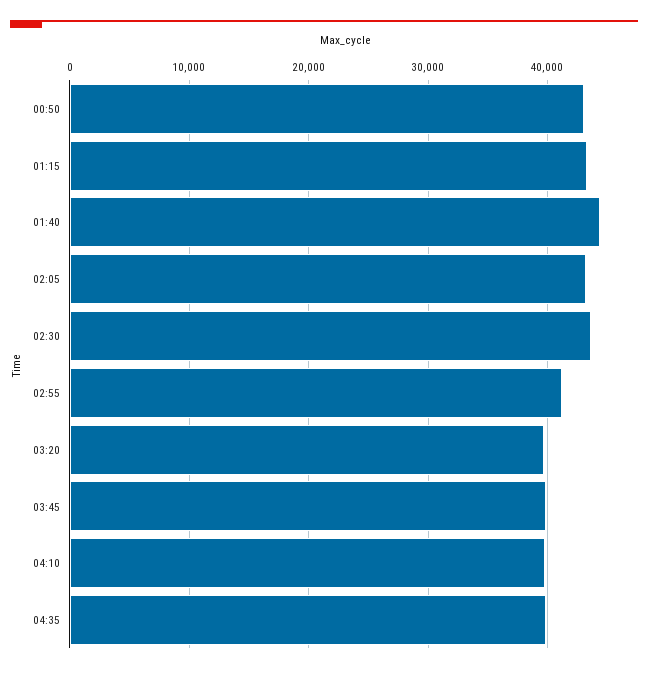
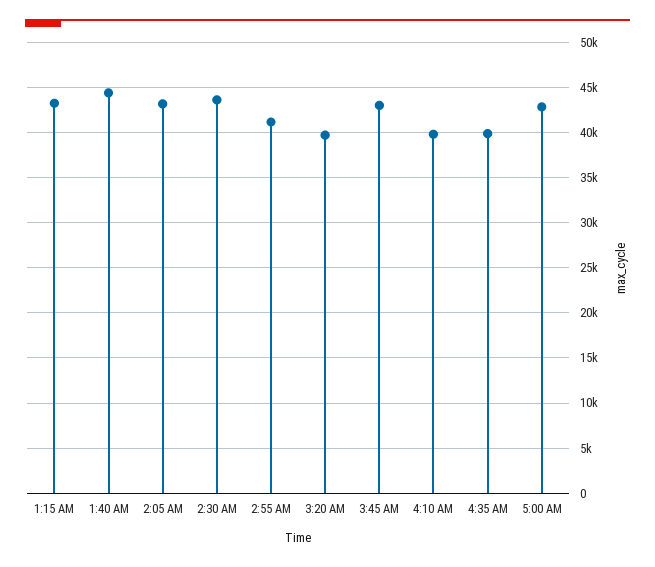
00:50: 43000 -> none
03:45: 40000 -> 43000
5:00 AM: none -> 43000

